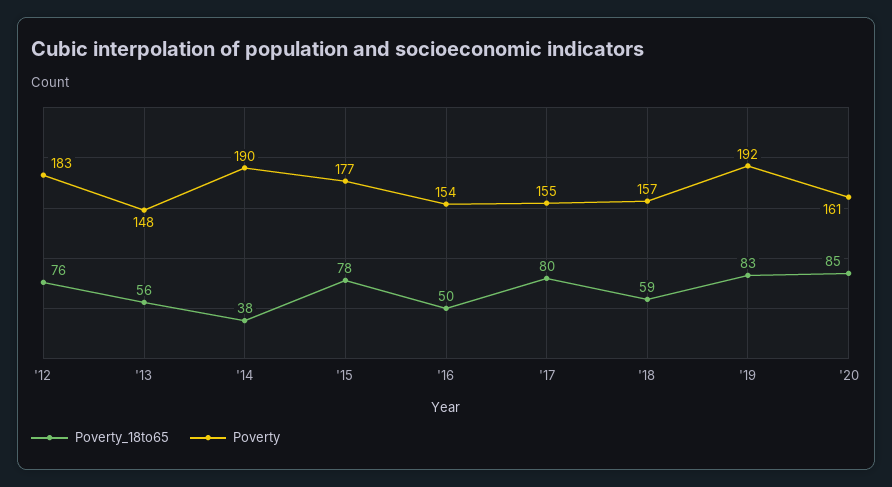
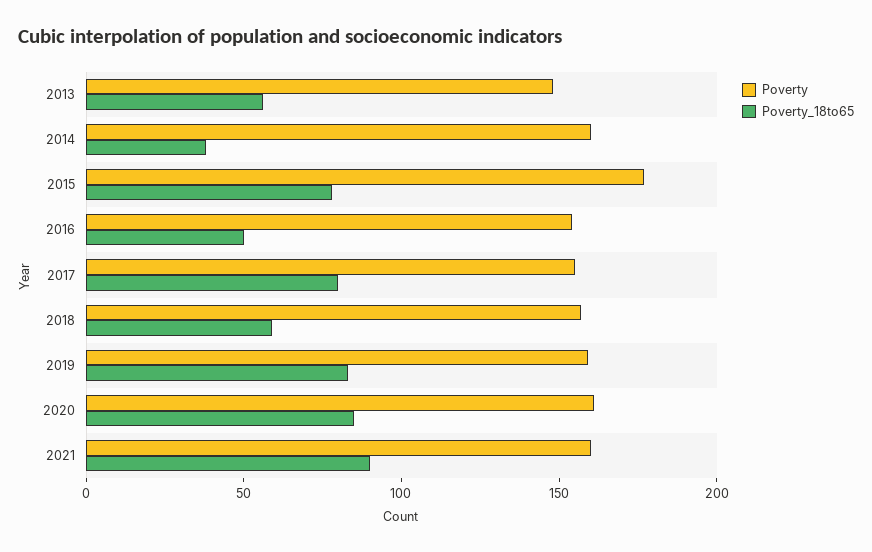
Poverty_18to65, '12: 76 -> none
Poverty, '12: 183 -> none
Poverty, '14: 190 -> 160
Poverty, '19: 192 -> 160
Poverty, 2021: none -> 160
Poverty_18to65, 2021: none -> 90

